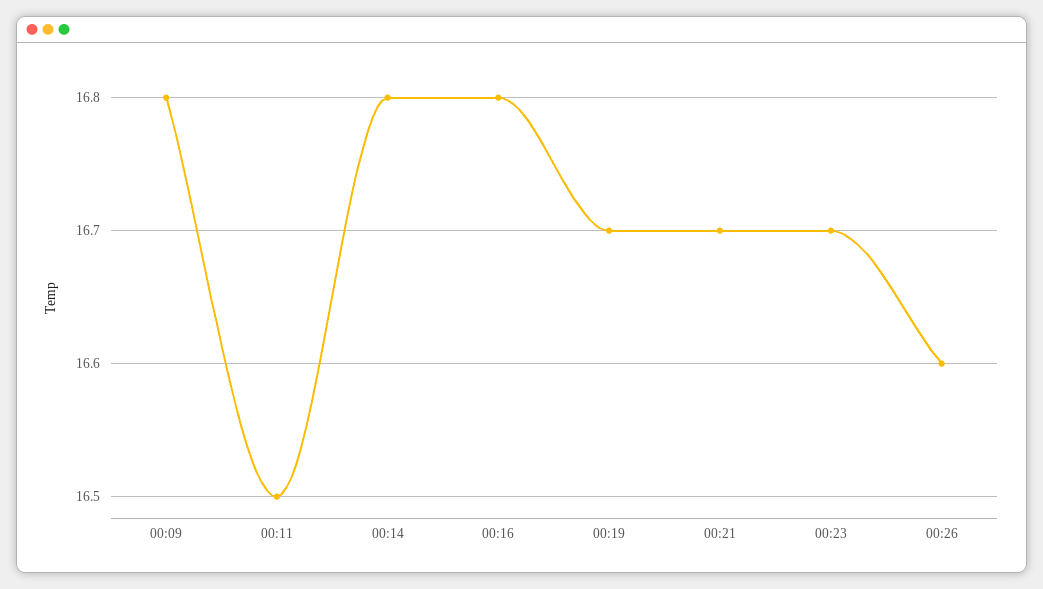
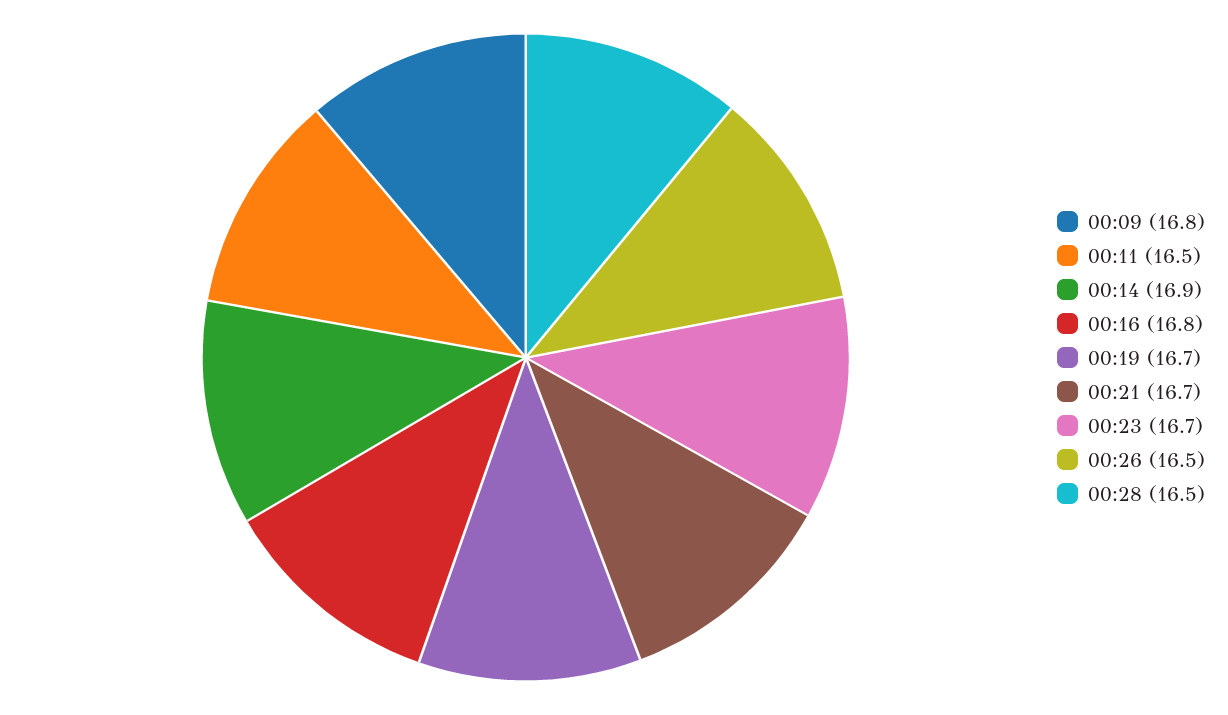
00:14: 16.8 -> 16.9
00:26: 16.6 -> 16.5
00:28: none -> 16.5

